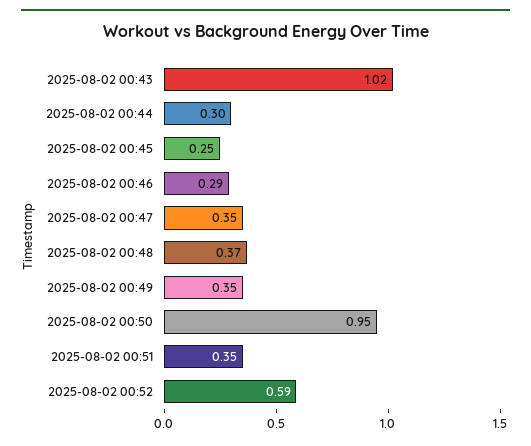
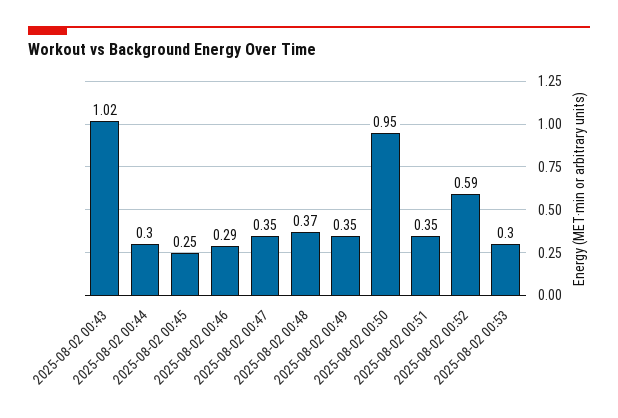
2025-08-02 00:53: none -> 0.3

